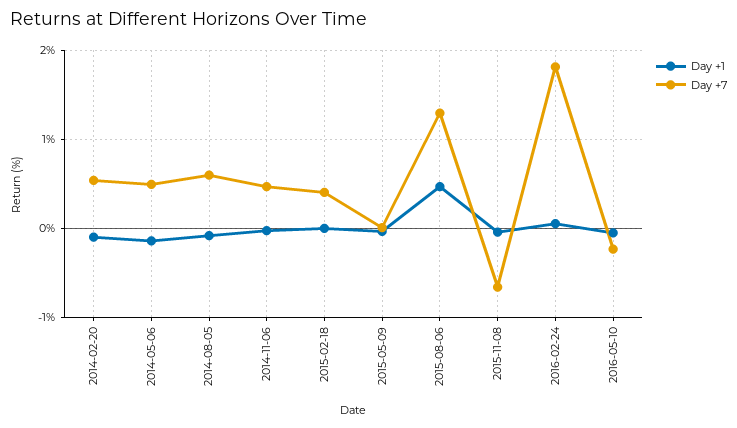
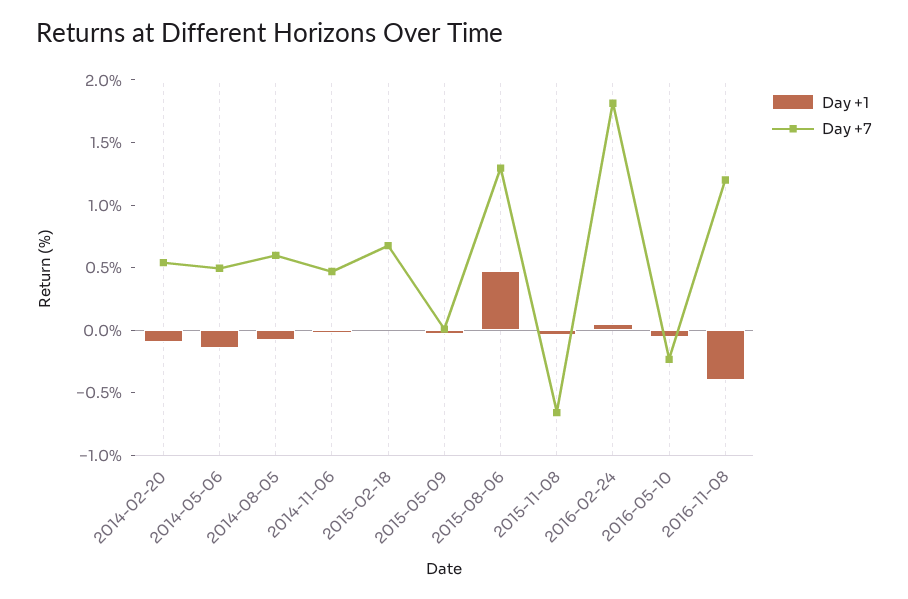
Day +7, 2015-02-18: 0.4 -> 0.7
Day +1, 2016-11-08: none -> -0.4
Day +7, 2016-11-08: none -> 1.2

